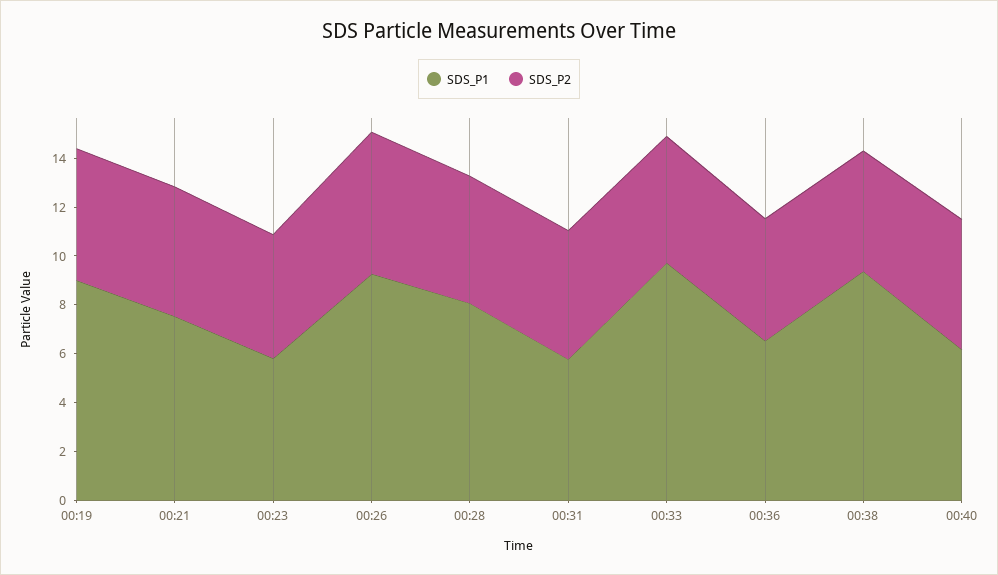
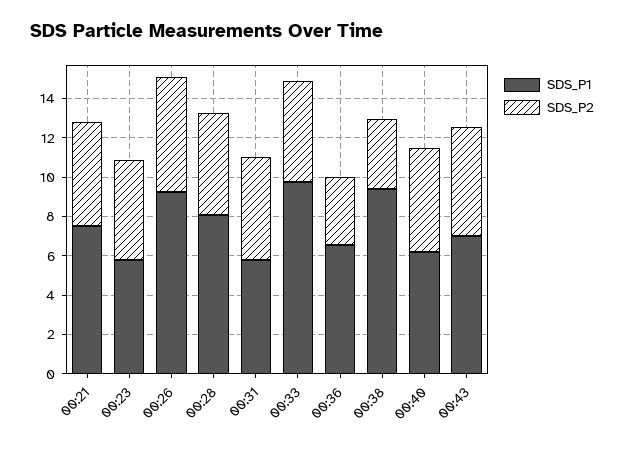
SDS_P1, 00:19: 9 -> none
SDS_P2, 00:19: 5.5 -> none
SDS_P2, 00:36: 5 -> 3.5
SDS_P2, 00:38: 5 -> 3.5
SDS_P1, 00:43: none -> 7
SDS_P2, 00:43: none -> 5.5

